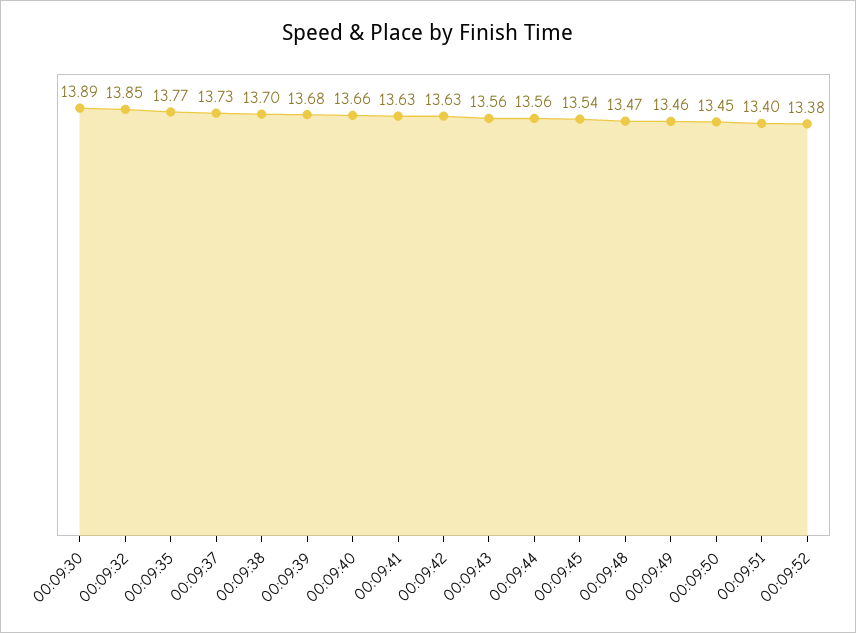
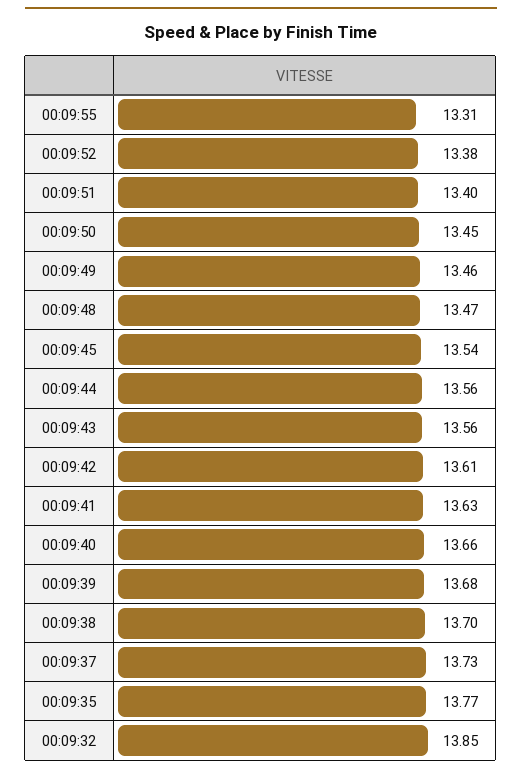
00:09:30: 13.89 -> none
00:09:42: 13.63 -> 13.61
00:09:55: none -> 13.31

